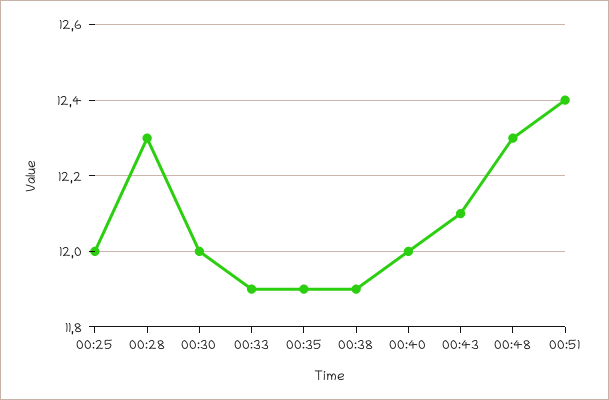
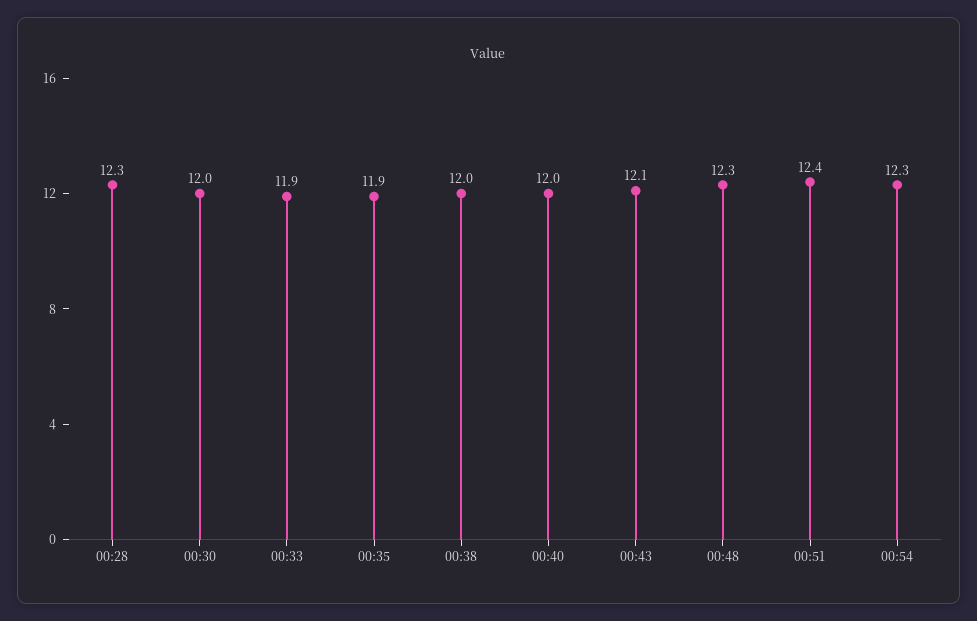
00:25: 12 -> none
00:38: 11.9 -> 12
00:54: none -> 12.3

